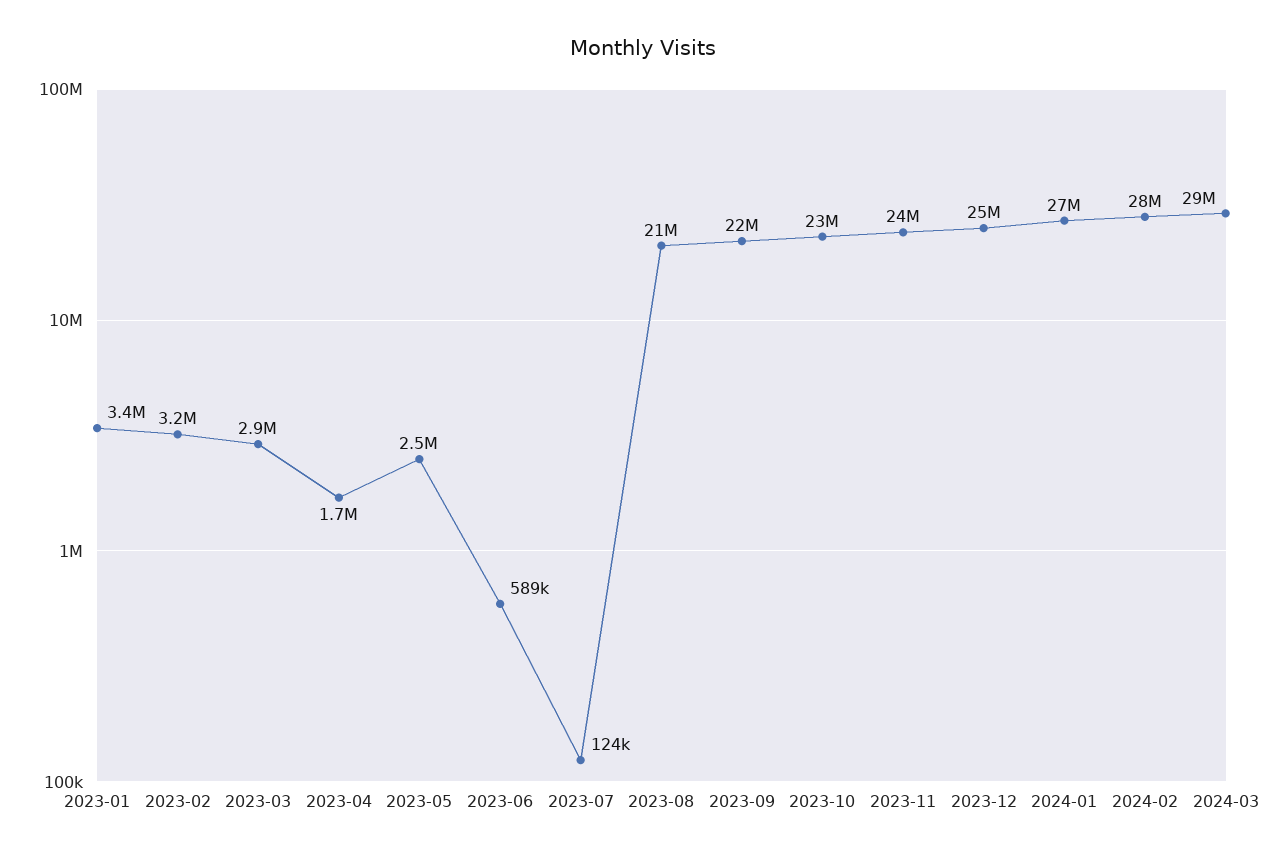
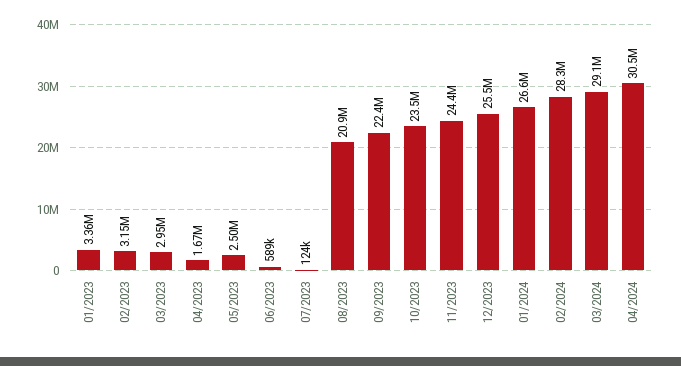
04/2024: none -> 30500000

